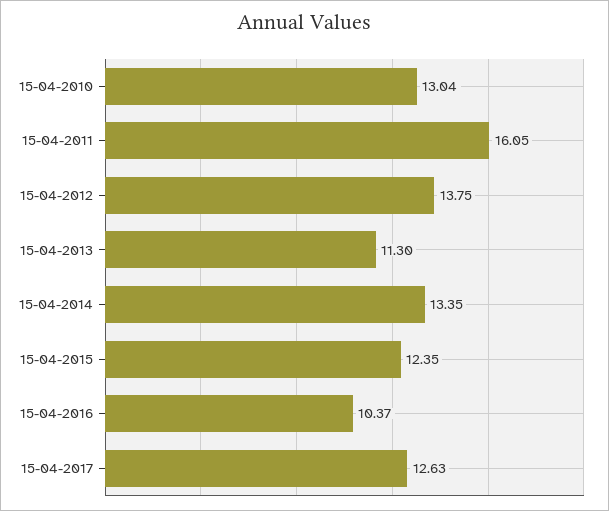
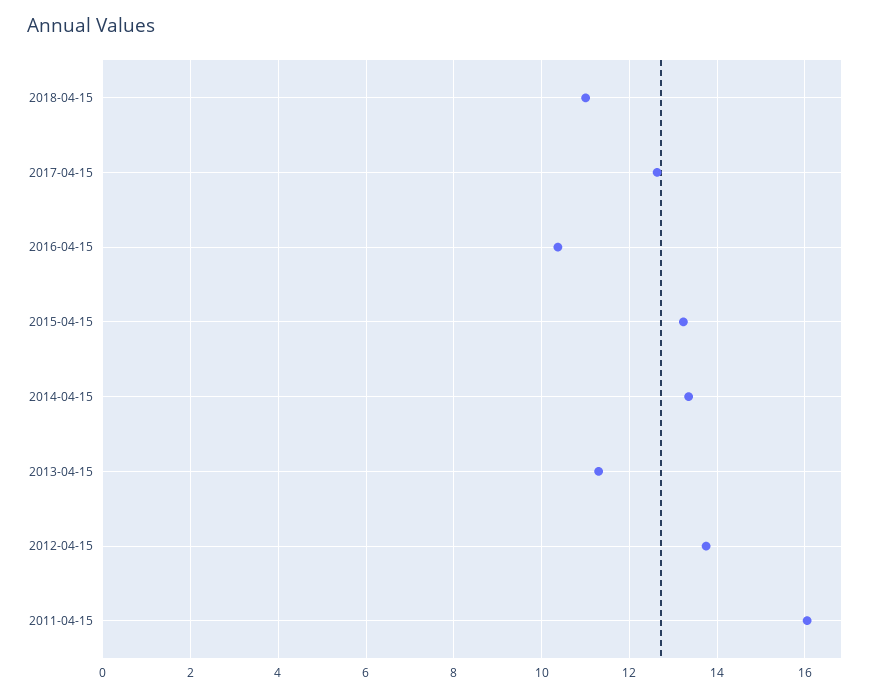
15-04-2010: 13.04 -> none
15-04-2015: 12.35 -> 13.2
2018-04-15: none -> 11

